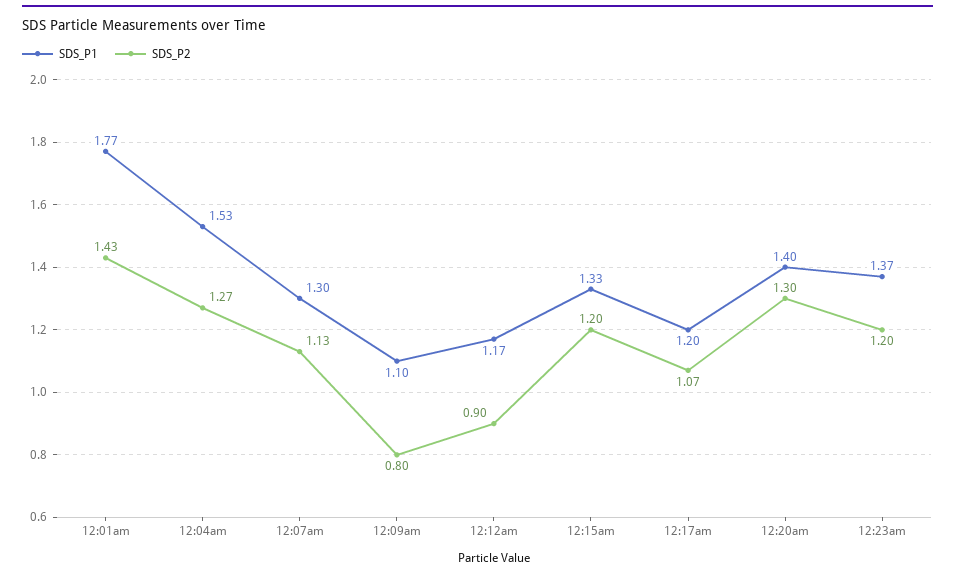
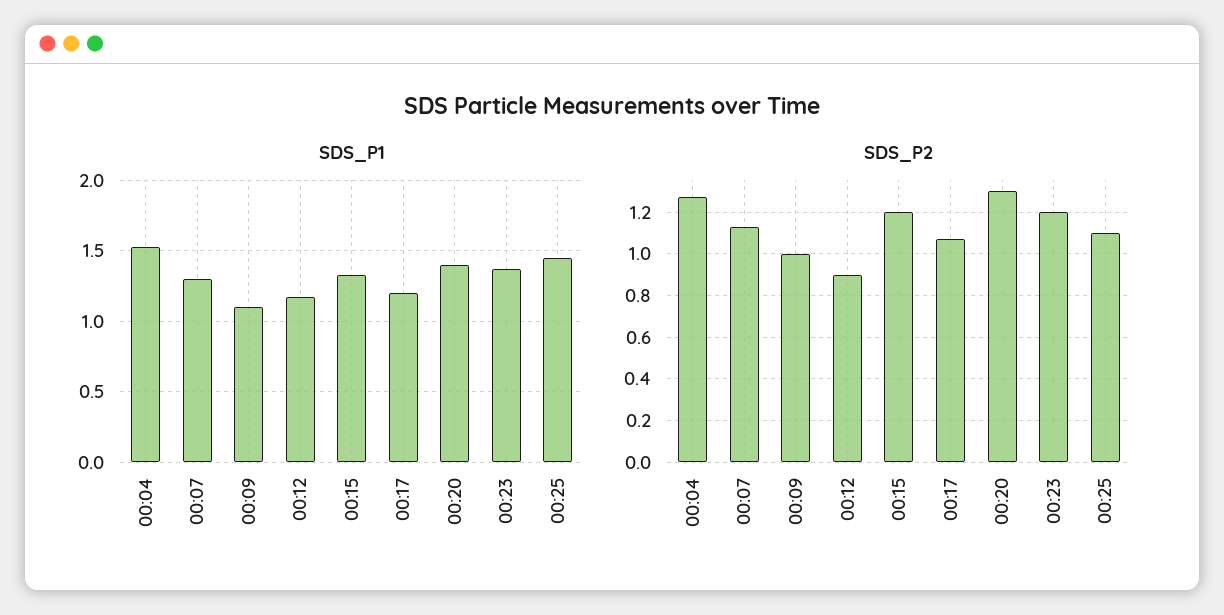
SDS_P1, 12:01am: 1.77 -> none
SDS_P2, 12:01am: 1.43 -> none
SDS_P2, 12:09am: 0.8 -> 1
SDS_P1, 00:25: none -> 1.45
SDS_P2, 00:25: none -> 1.1

